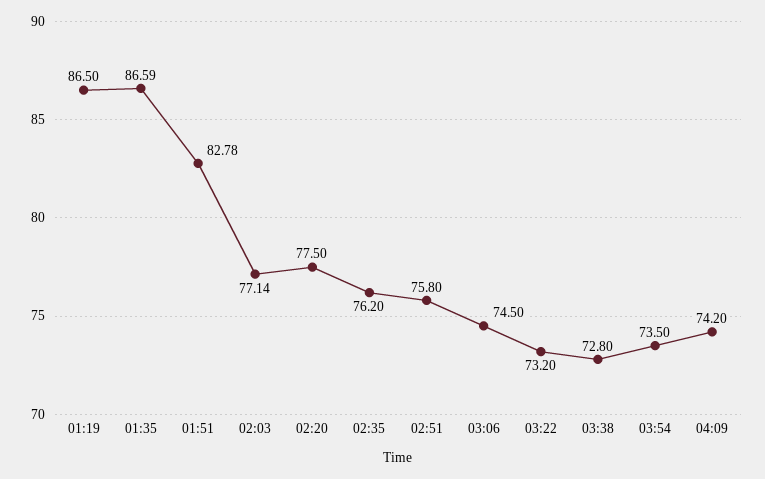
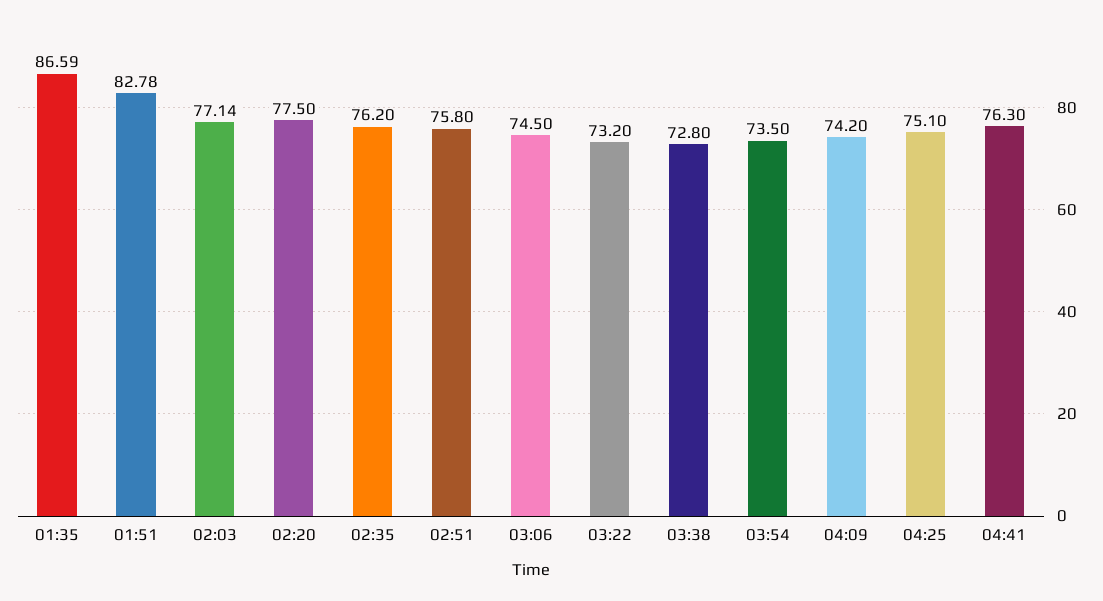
01:19: 86.5 -> none
04:25: none -> 75.1
04:41: none -> 76.3

